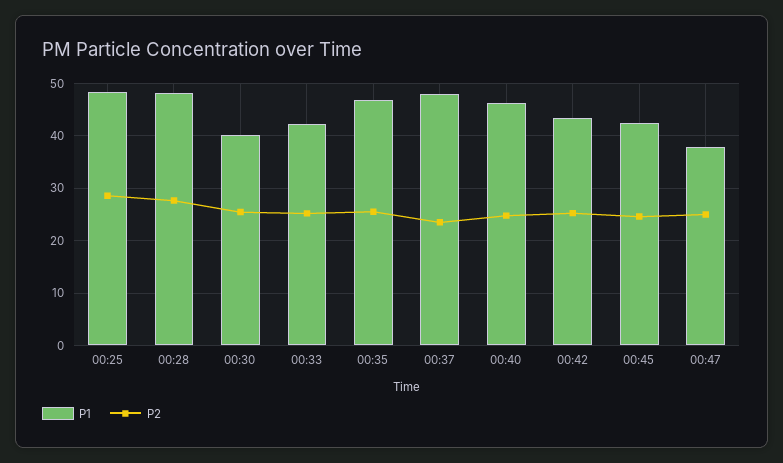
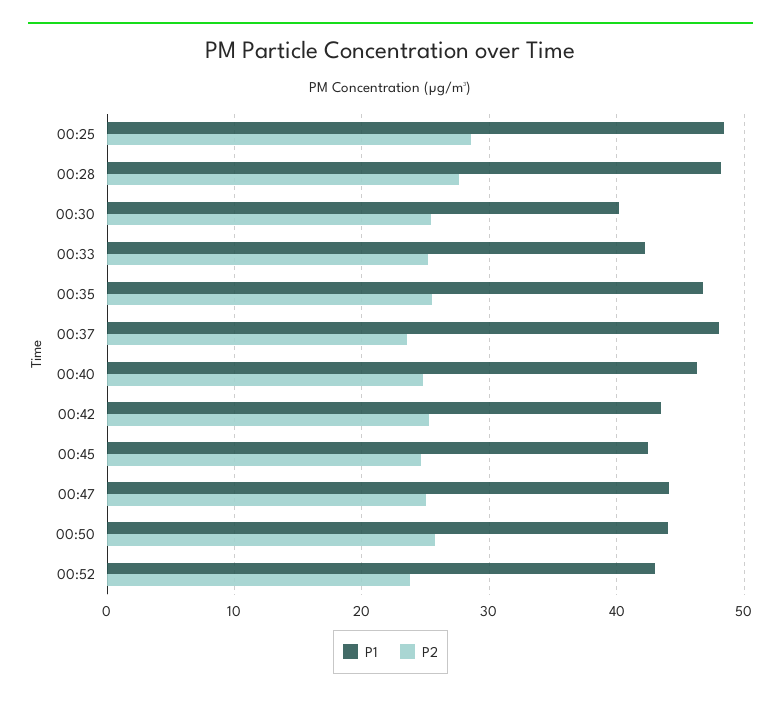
P1, 00:47: 38 -> 44
P1, 00:50: none -> 44
P2, 00:50: none -> 26
P1, 00:52: none -> 43
P2, 00:52: none -> 24

